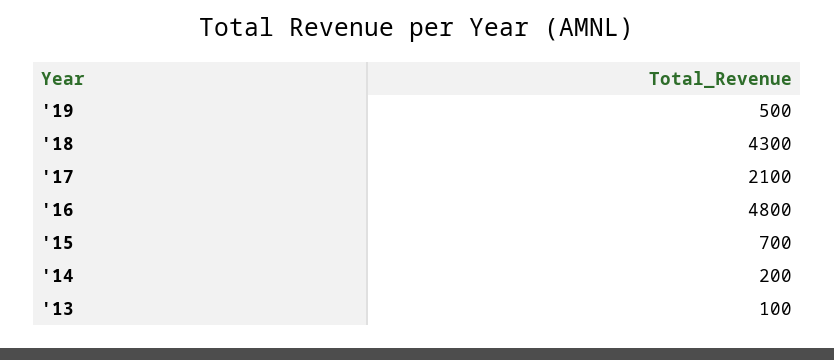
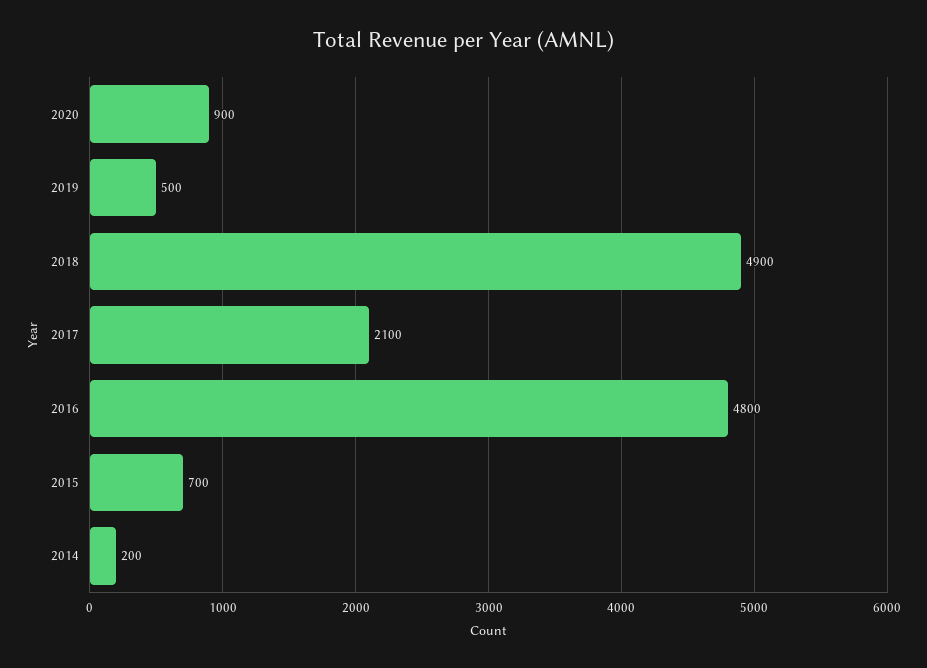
'18: 4300 -> 4900
'13: 100 -> none
2020: none -> 900

